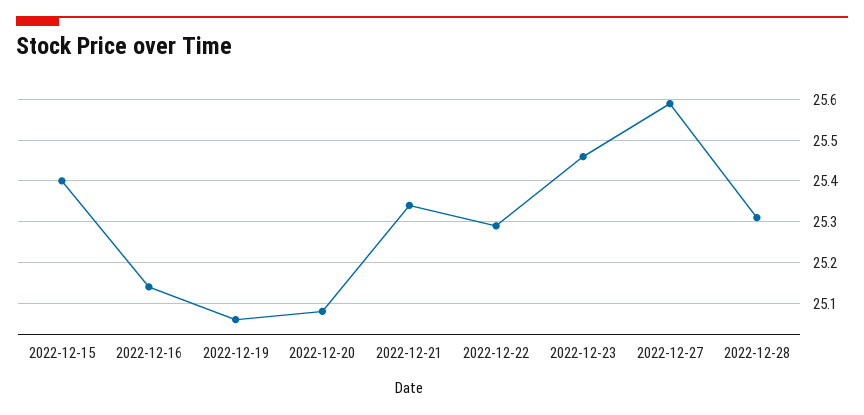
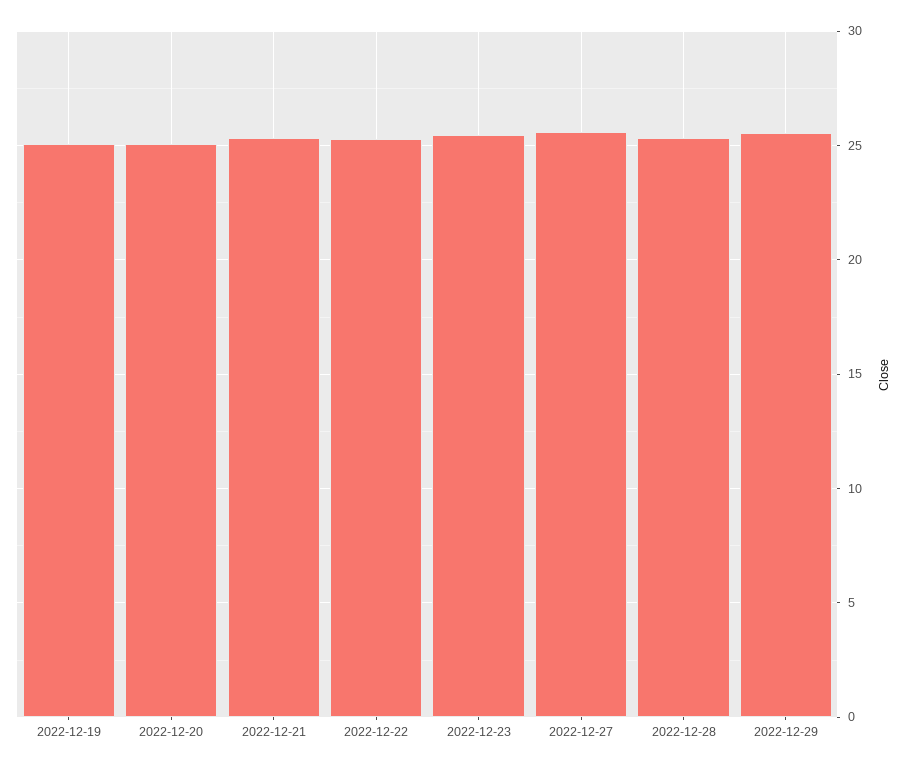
2022-12-15: 25.4 -> none
2022-12-16: 25.15 -> none
2022-12-29: none -> 25.5

